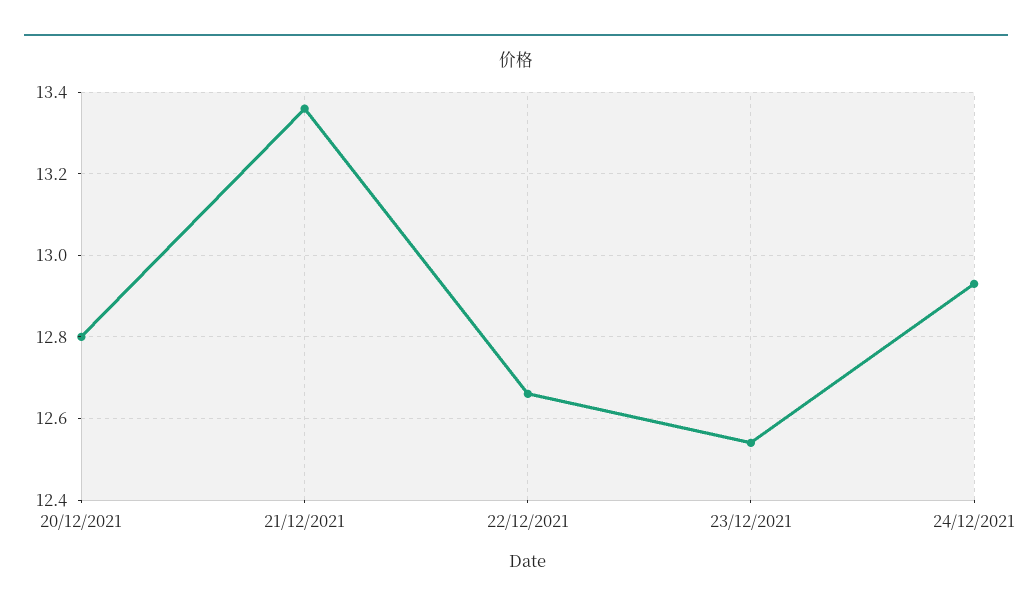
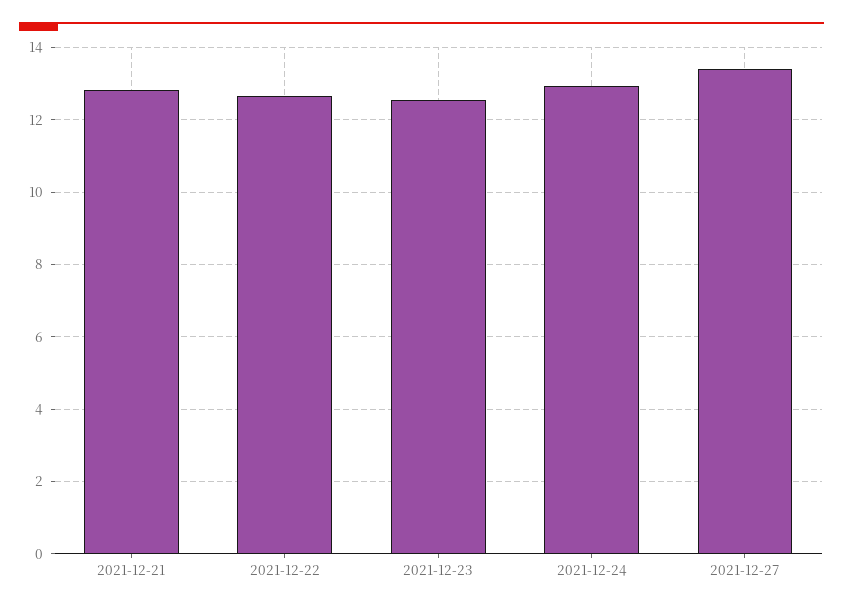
20/12/2021: 12.8 -> none
21/12/2021: 13.35 -> 12.8
2021-12-27: none -> 13.4

